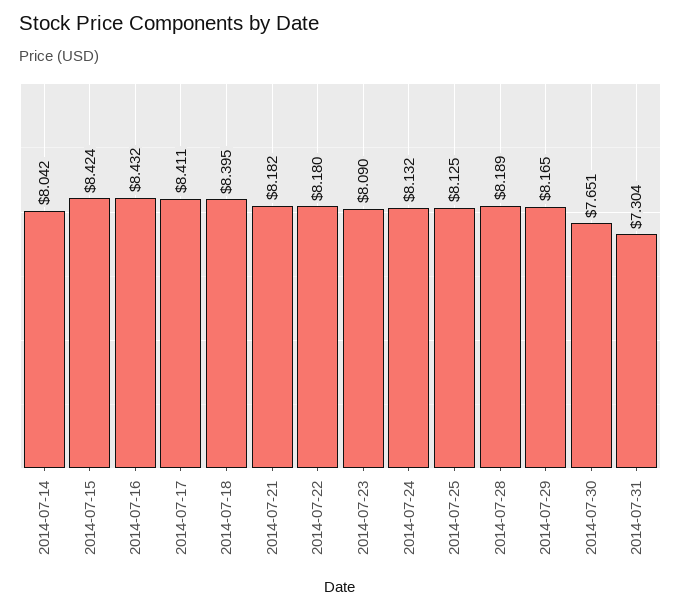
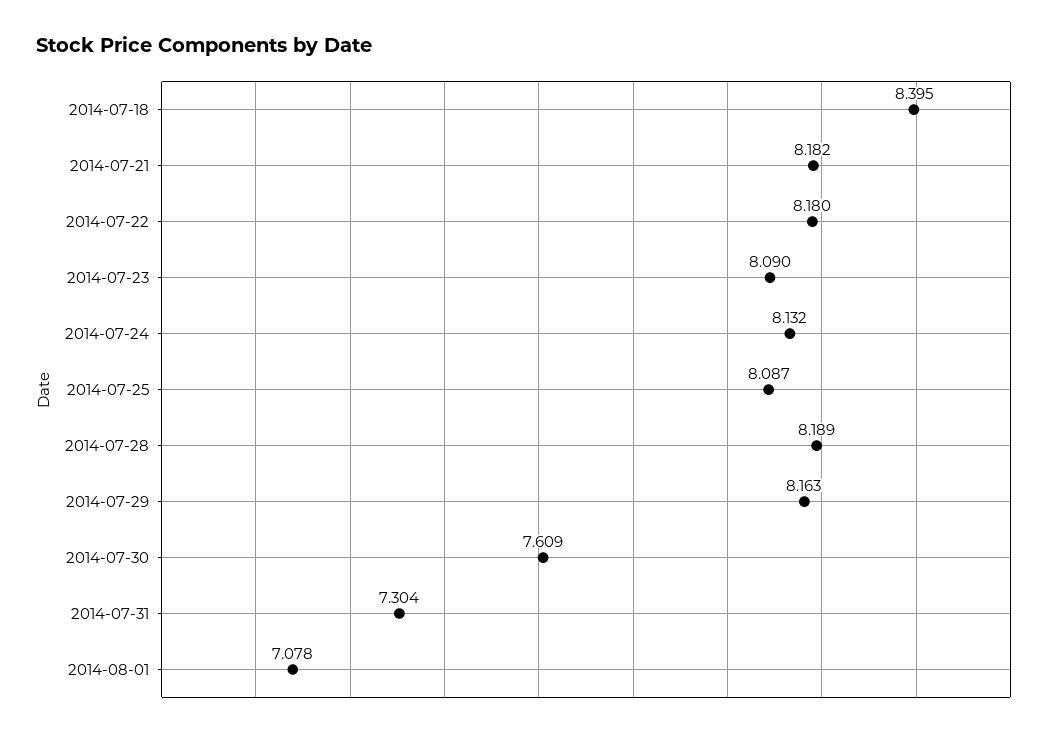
2014-07-14: 8.042 -> none
2014-07-15: 8.424 -> none
2014-07-16: 8.432 -> none
2014-07-17: 8.411 -> none
2014-07-25: 8.125 -> 8.087
2014-07-29: 8.165 -> 8.163
2014-07-30: 7.651 -> 7.609
2014-08-01: none -> 7.078

